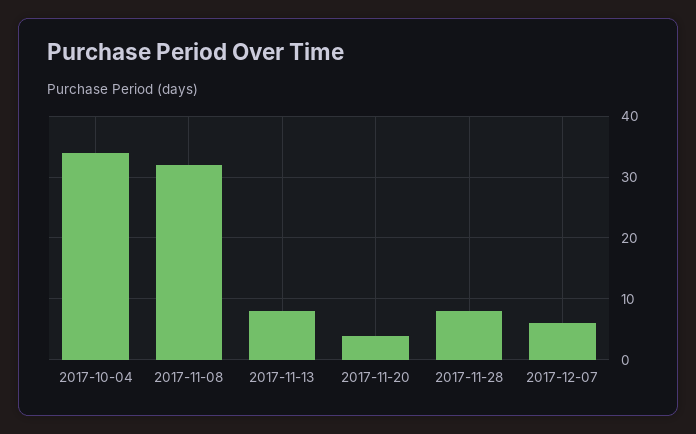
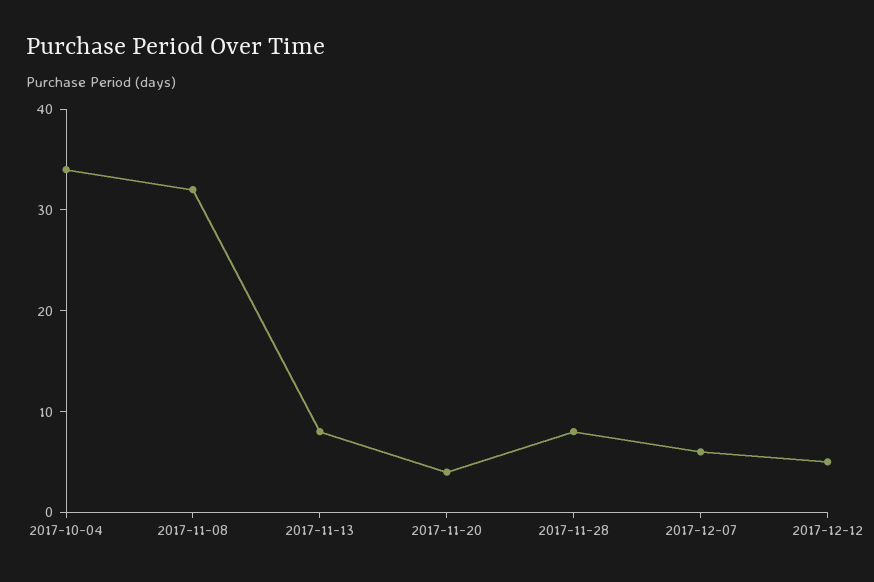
2017-12-12: none -> 5

